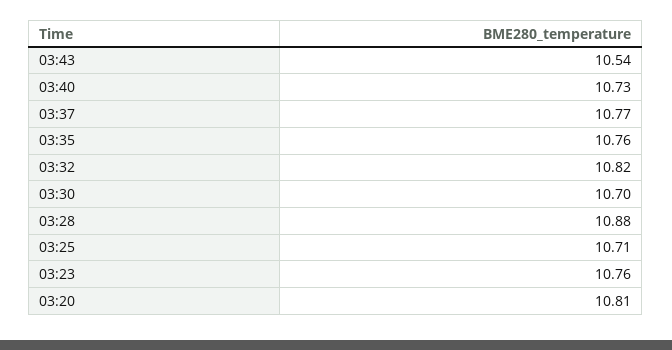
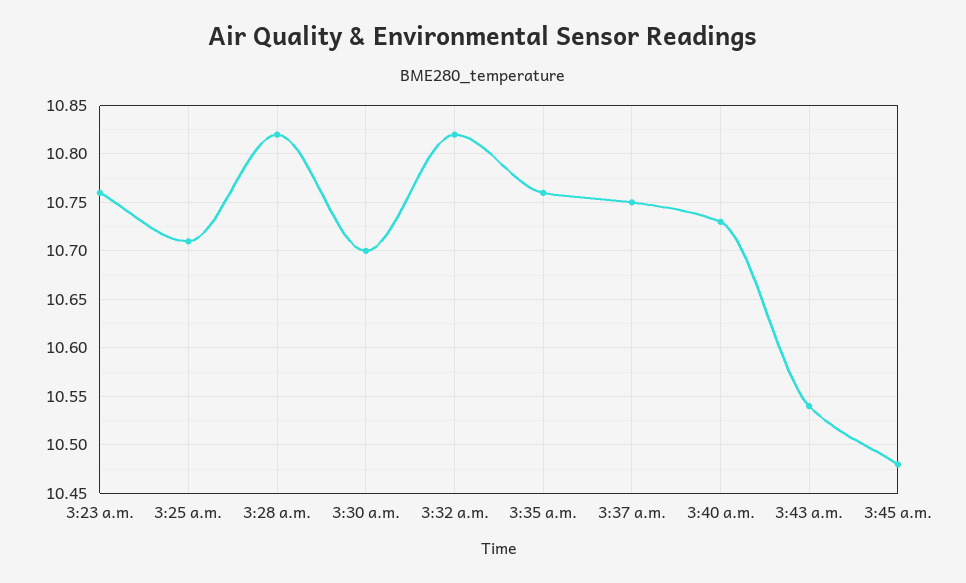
03:37: 10.77 -> 10.75
03:28: 10.88 -> 10.82
03:20: 10.81 -> none
3:45 a.m.: none -> 10.48

